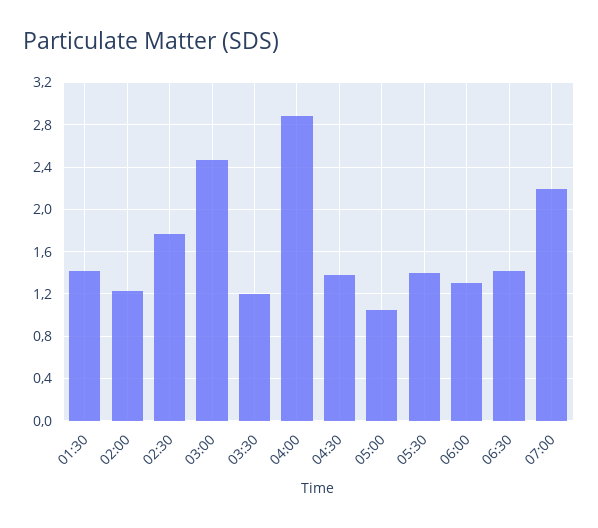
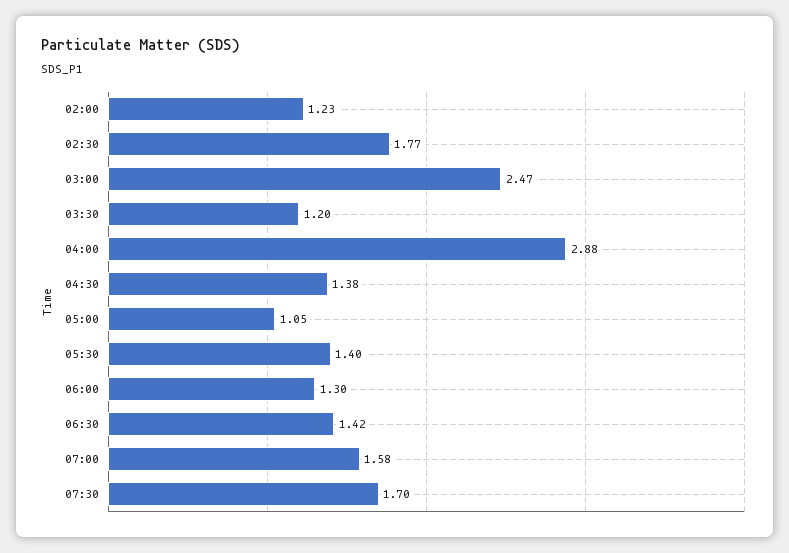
01:30: 1.4 -> none
07:00: 2.2 -> 1.58
07:30: none -> 1.7

